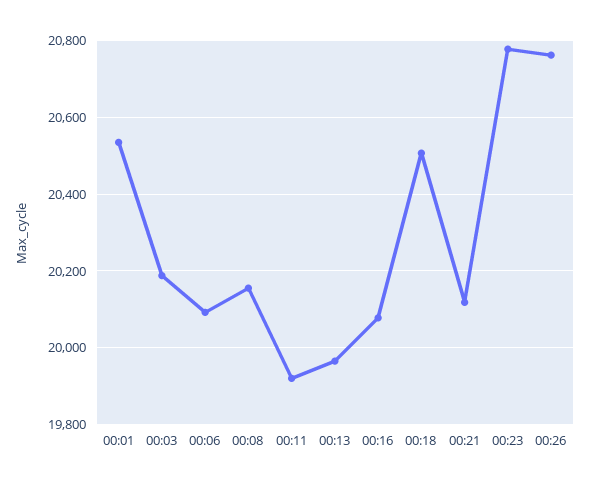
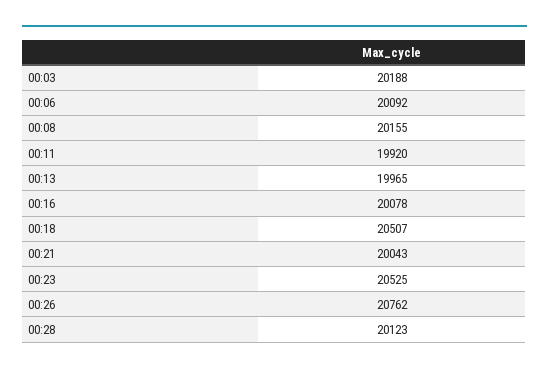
00:01: 20540 -> none
00:21: 20120 -> 20043
00:23: 20780 -> 20525
00:28: none -> 20123

